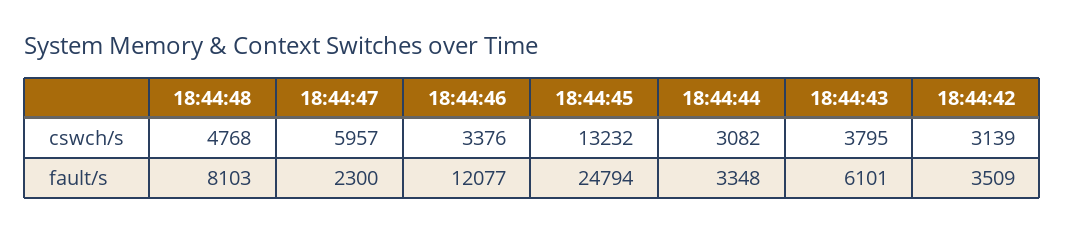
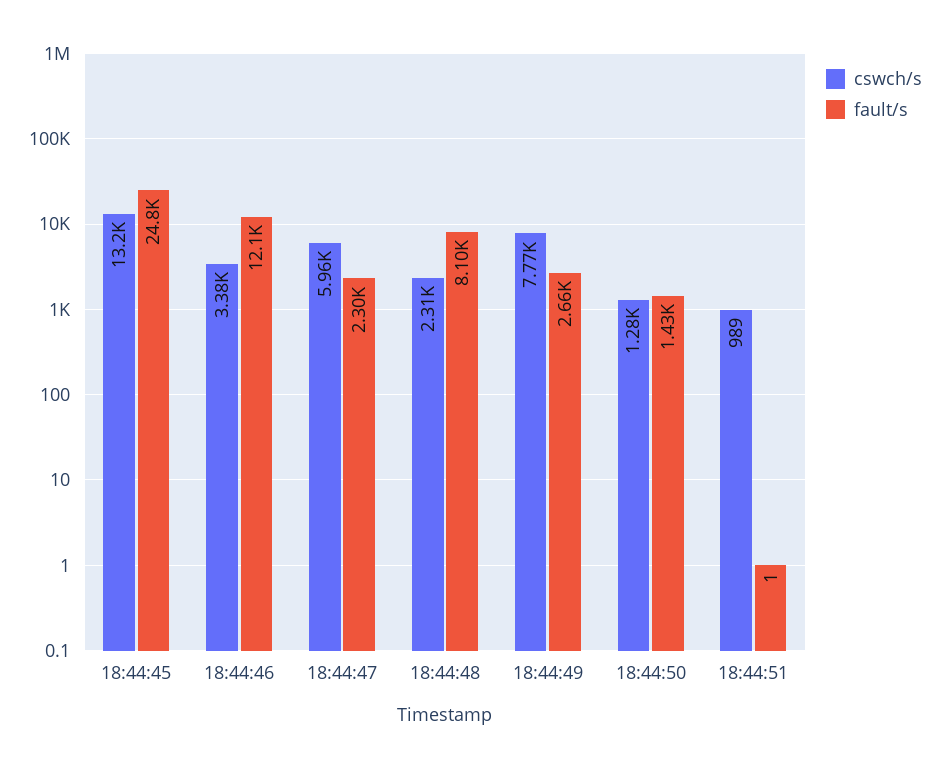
cswch/s, 18:44:48: 4768 -> 2310
cswch/s, 18:44:44: 3082 -> none
cswch/s, 18:44:43: 3795 -> none
cswch/s, 18:44:42: 3139 -> none
fault/s, 18:44:44: 3348 -> none
fault/s, 18:44:43: 6101 -> none
fault/s, 18:44:42: 3509 -> none
cswch/s, 18:44:49: none -> 7770
fault/s, 18:44:49: none -> 2660
cswch/s, 18:44:50: none -> 1280
fault/s, 18:44:50: none -> 1430
cswch/s, 18:44:51: none -> 989
fault/s, 18:44:51: none -> 1

